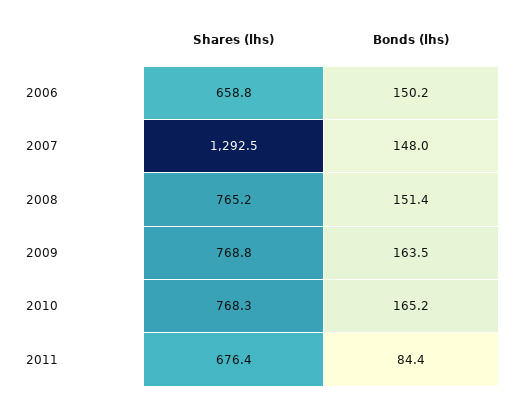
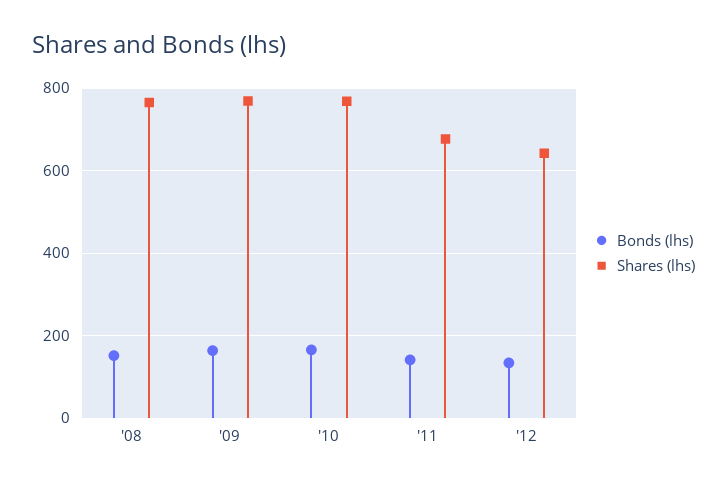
Shares (lhs), 2006: 658.8 -> none
Bonds (lhs), 2006: 150.2 -> none
Shares (lhs), 2007: 1292.5 -> none
Bonds (lhs), 2007: 148 -> none
Bonds (lhs), 2011: 84.4 -> 140
Bonds (lhs), '12: none -> 140
Shares (lhs), '12: none -> 640

